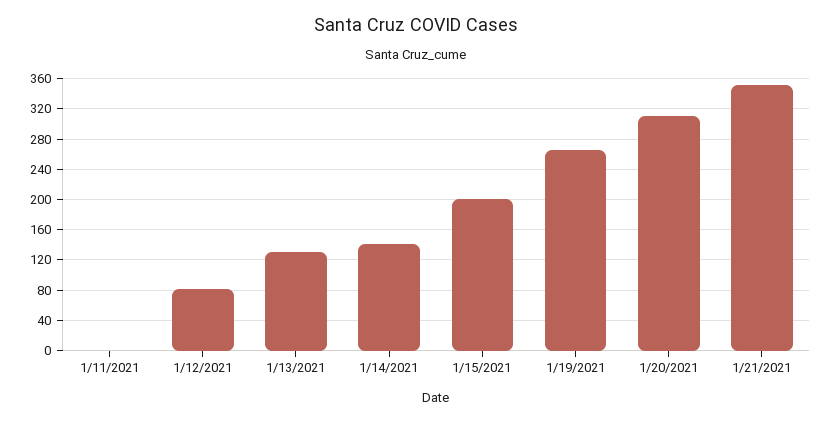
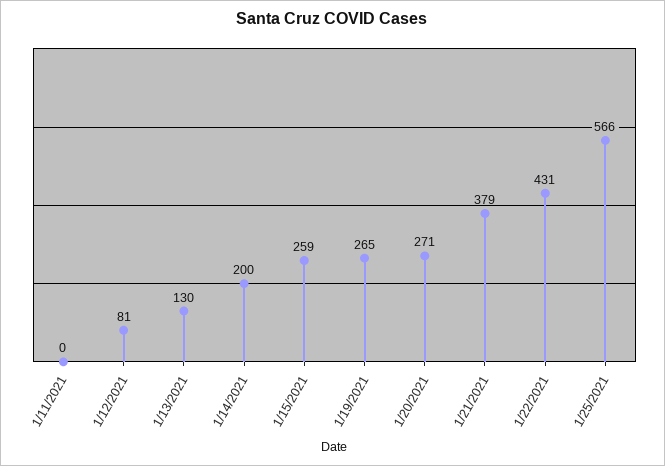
1/14/2021: 140 -> 200
1/15/2021: 200 -> 259
1/20/2021: 310 -> 271
1/21/2021: 350 -> 379
1/22/2021: none -> 431
1/25/2021: none -> 566

